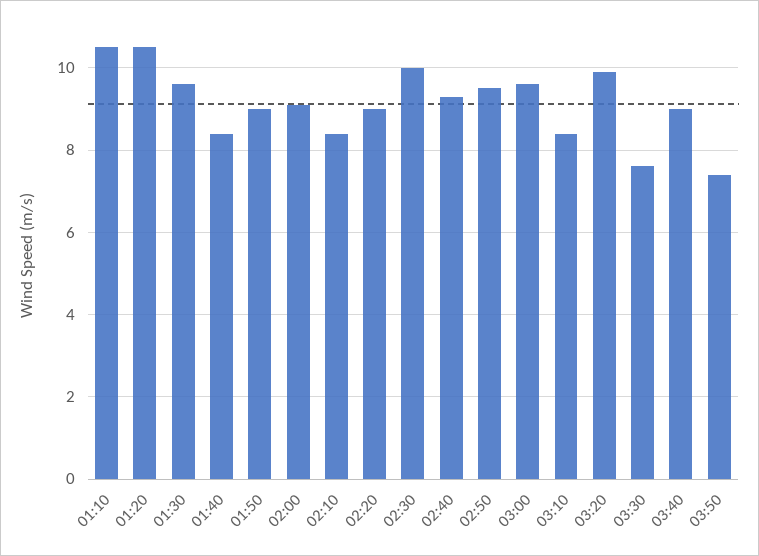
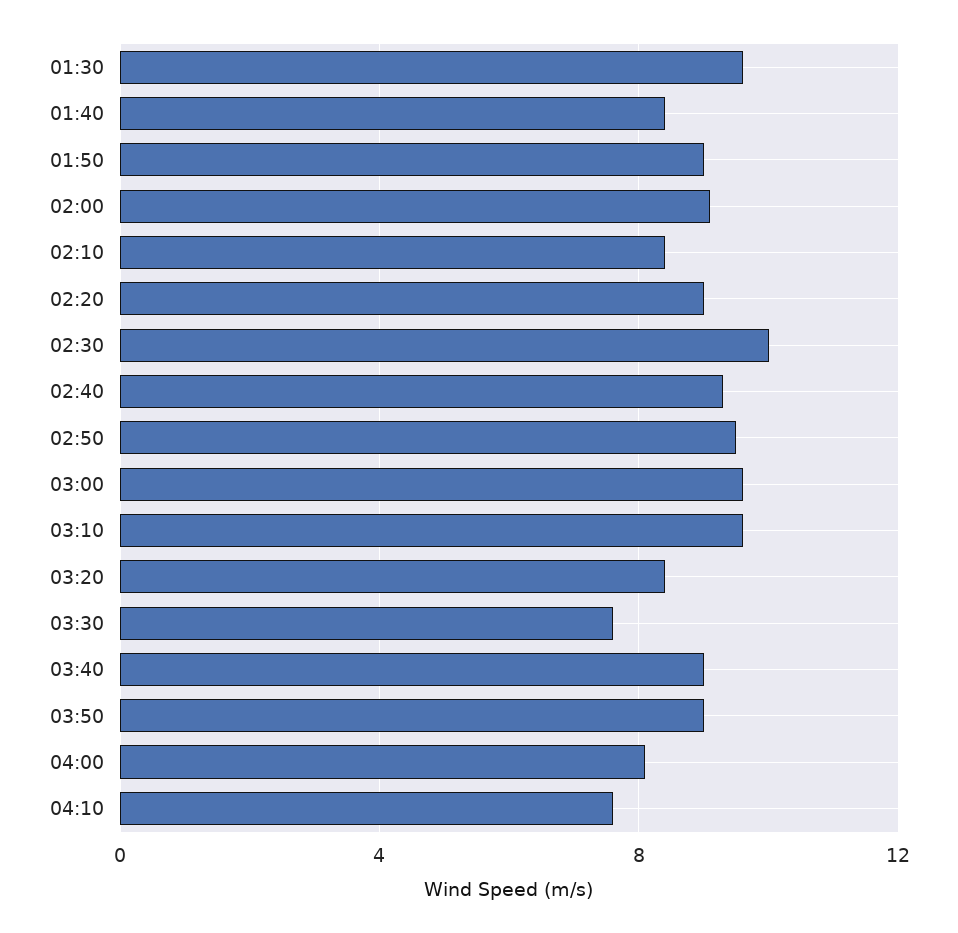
01:10: 10.5 -> none
01:20: 10.5 -> none
03:10: 8.5 -> 9.5
03:20: 10 -> 8.5
03:50: 7.5 -> 9
04:00: none -> 8
04:10: none -> 7.5

